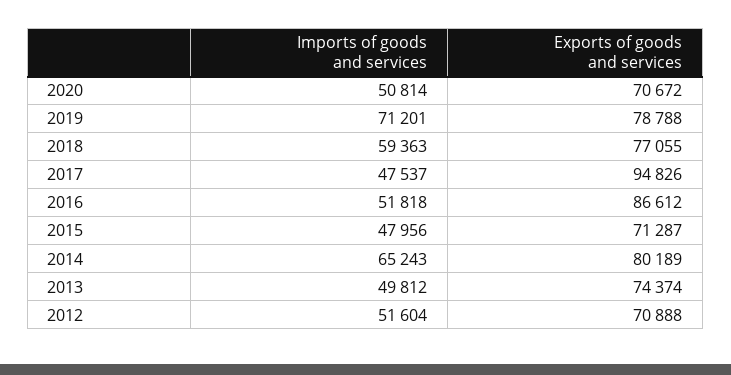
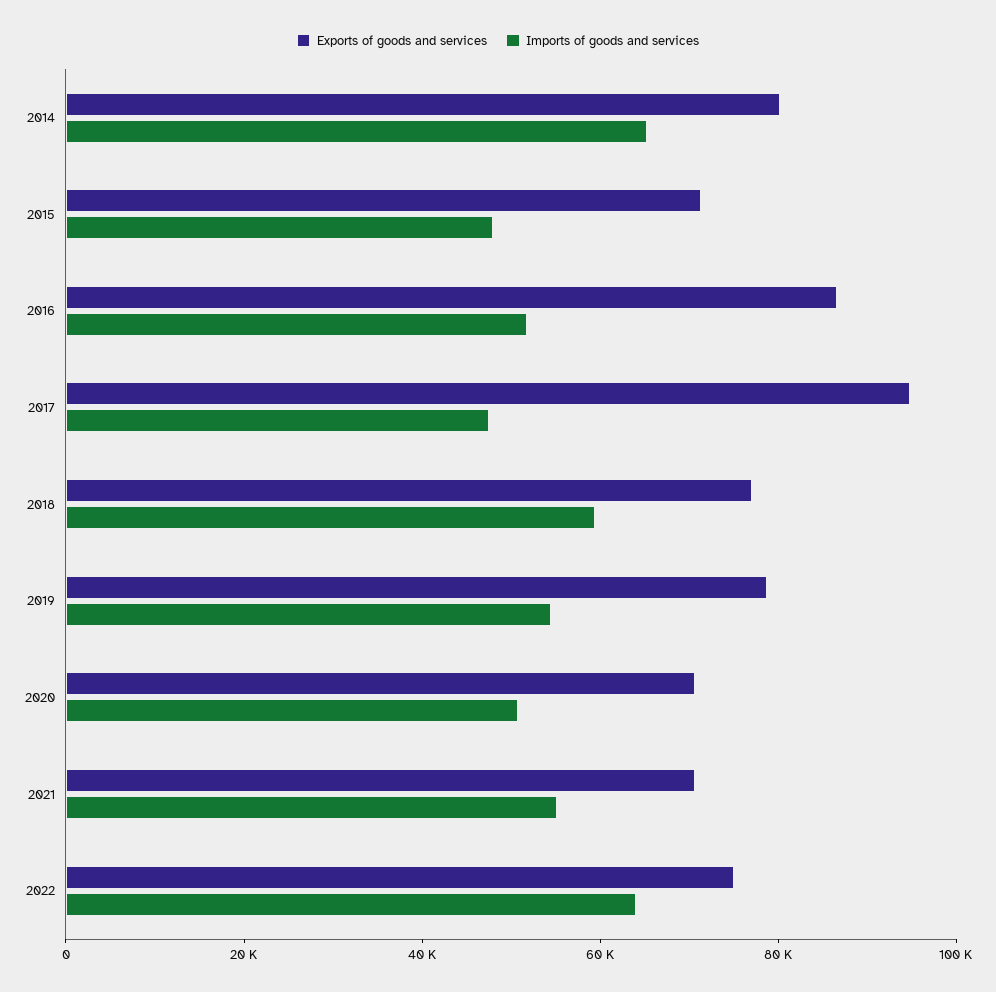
Imports of goods and services, 2019: 71201 -> 55000
Imports of goods and services, 2013: 49812 -> none
Exports of goods and services, 2013: 74374 -> none
Imports of goods and services, 2012: 51604 -> none
Exports of goods and services, 2012: 70888 -> none
Exports of goods and services, 2021: none -> 70000
Imports of goods and services, 2021: none -> 55000
Exports of goods and services, 2022: none -> 75000
Imports of goods and services, 2022: none -> 65000

